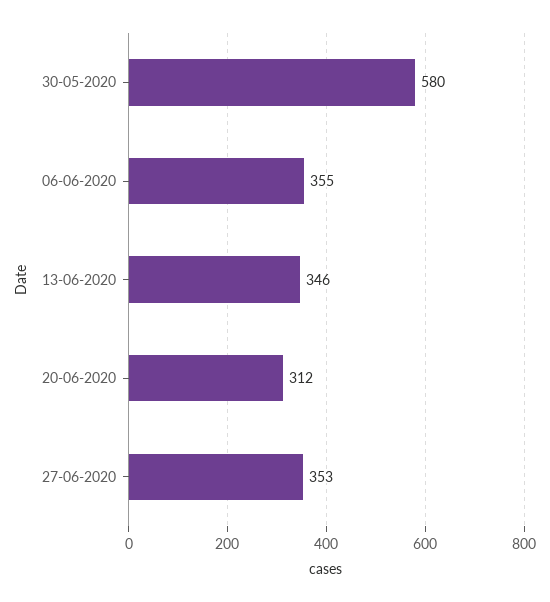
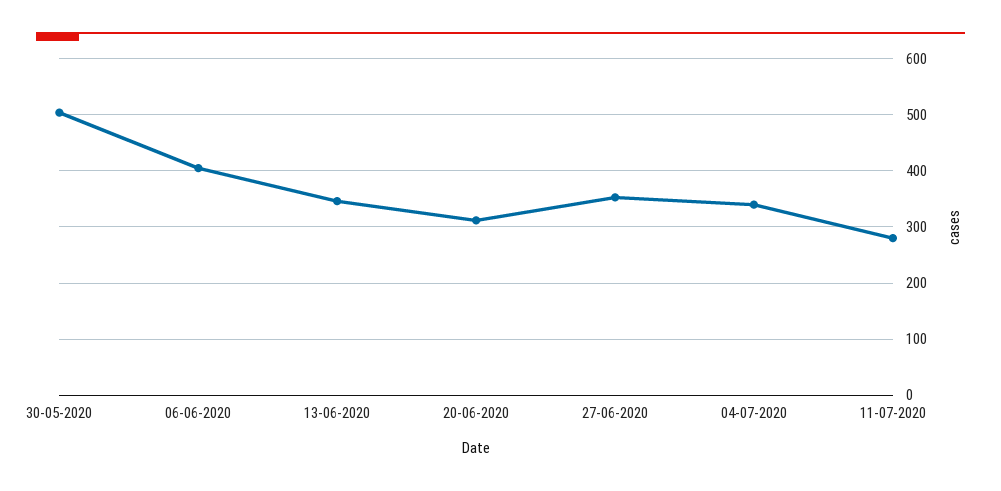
30-05-2020: 580 -> 500
06-06-2020: 355 -> 400
04-07-2020: none -> 340
11-07-2020: none -> 280

